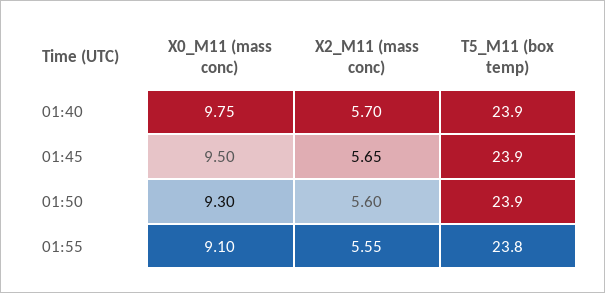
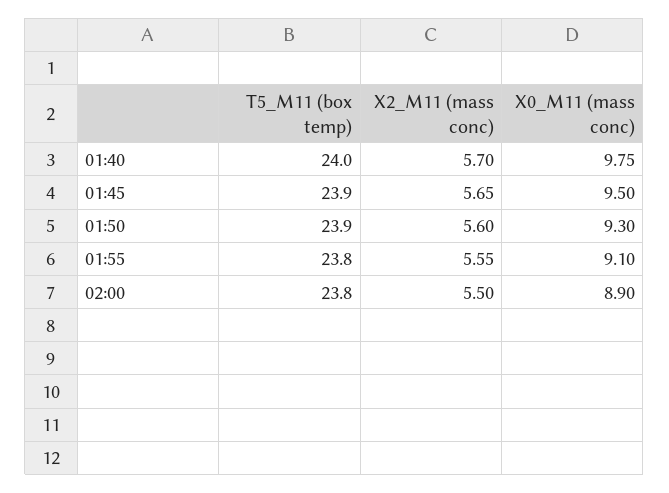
T5_M11 (box temp), 01:40: 23.9 -> 24
T5_M11 (box temp), 02:00: none -> 23.8
X2_M11 (mass conc), 02:00: none -> 5.5
X0_M11 (mass conc), 02:00: none -> 8.9

